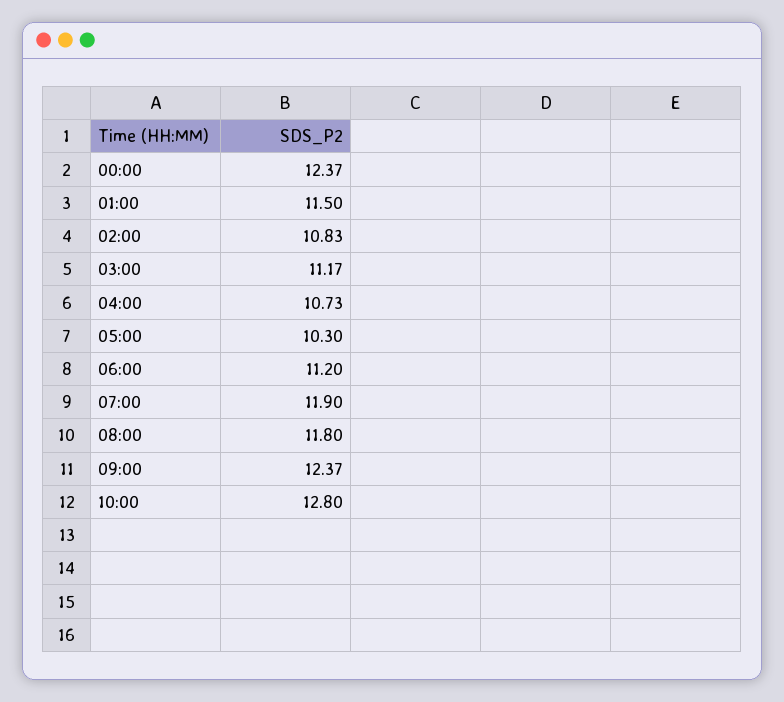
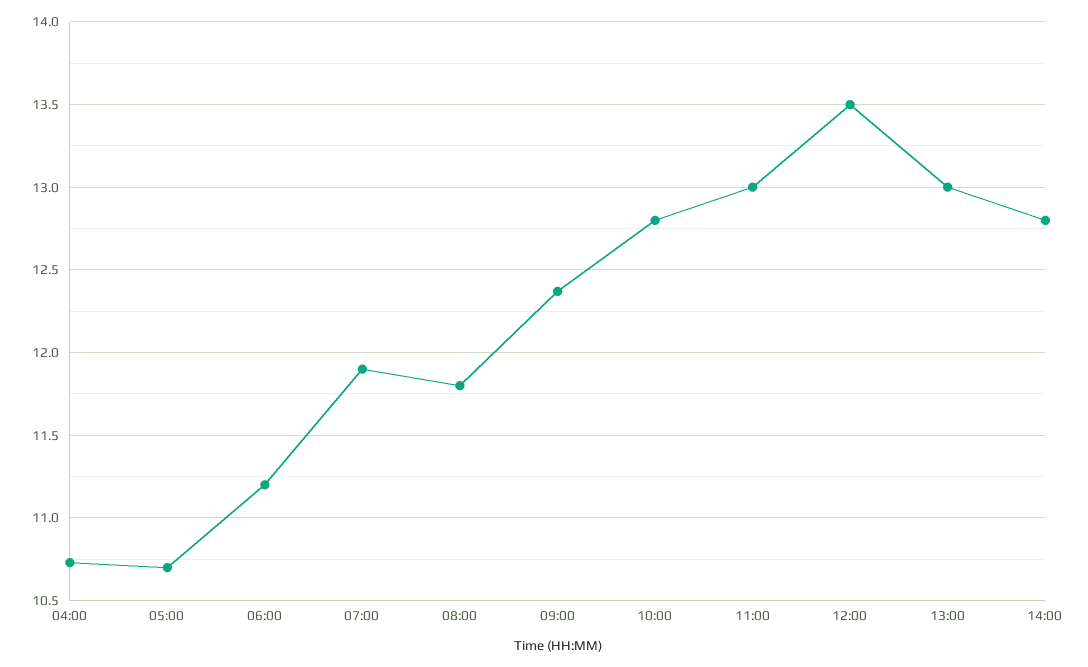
00:00: 12.37 -> none
01:00: 11.5 -> none
02:00: 10.83 -> none
03:00: 11.17 -> none
05:00: 10.3 -> 10.7
11:00: none -> 13
12:00: none -> 13.5
13:00: none -> 13
14:00: none -> 12.8

